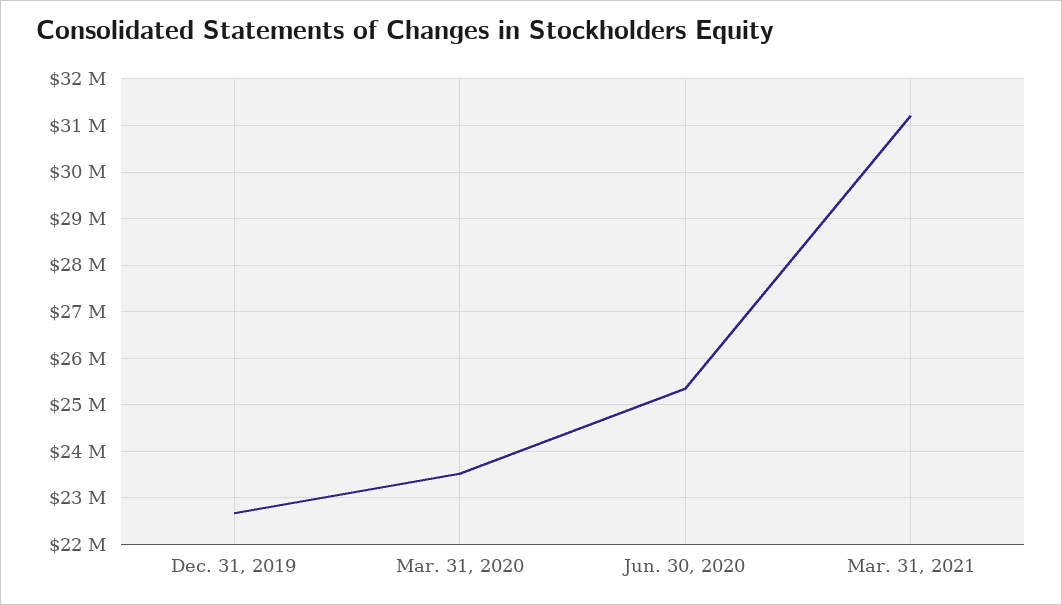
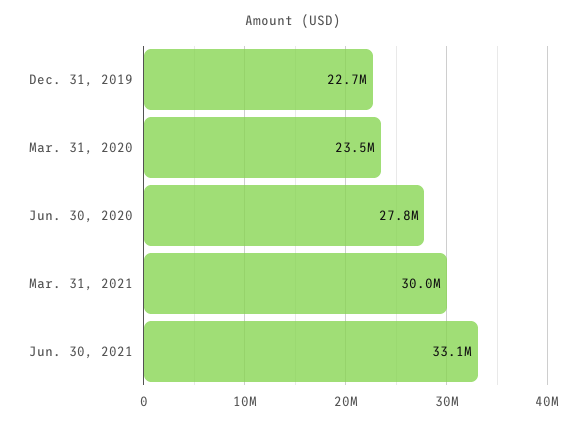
Jun. 30, 2020: 25400000 -> 27800000
Mar. 31, 2021: 31200000 -> 30000000
Jun. 30, 2021: none -> 33100000

